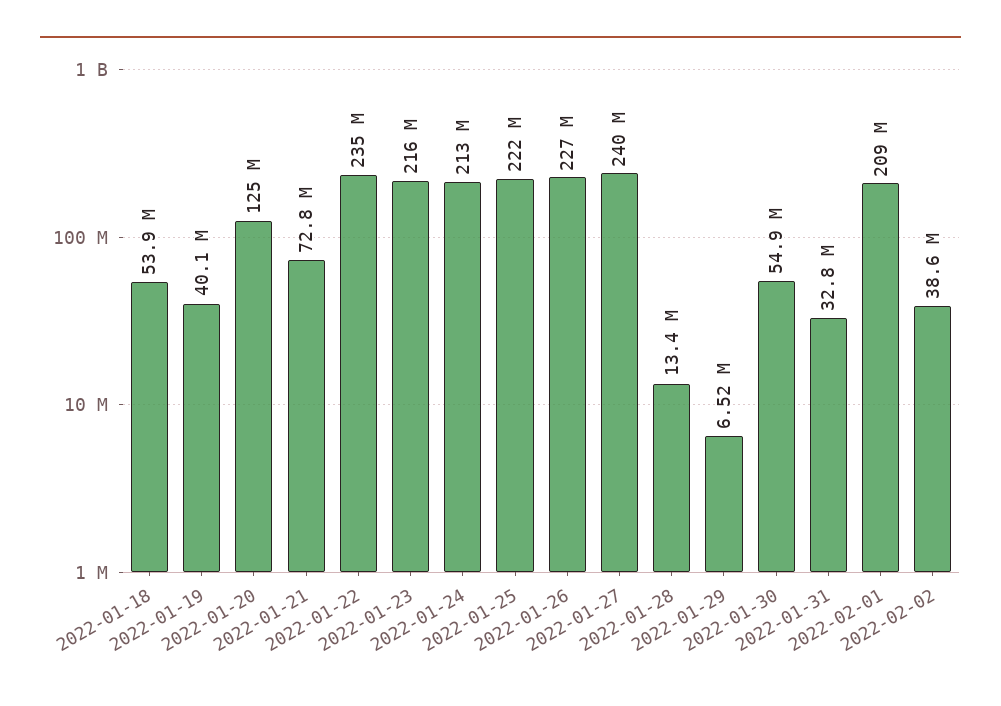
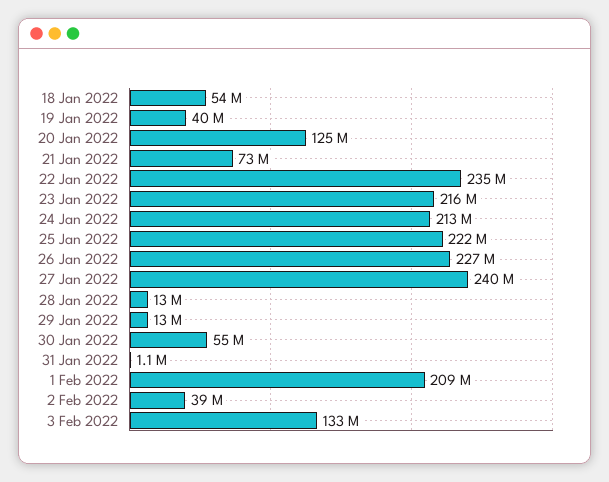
2022-01-29: 6520000 -> 13000000
2022-01-31: 32800000 -> 1100000
3 Feb 2022: none -> 133000000

